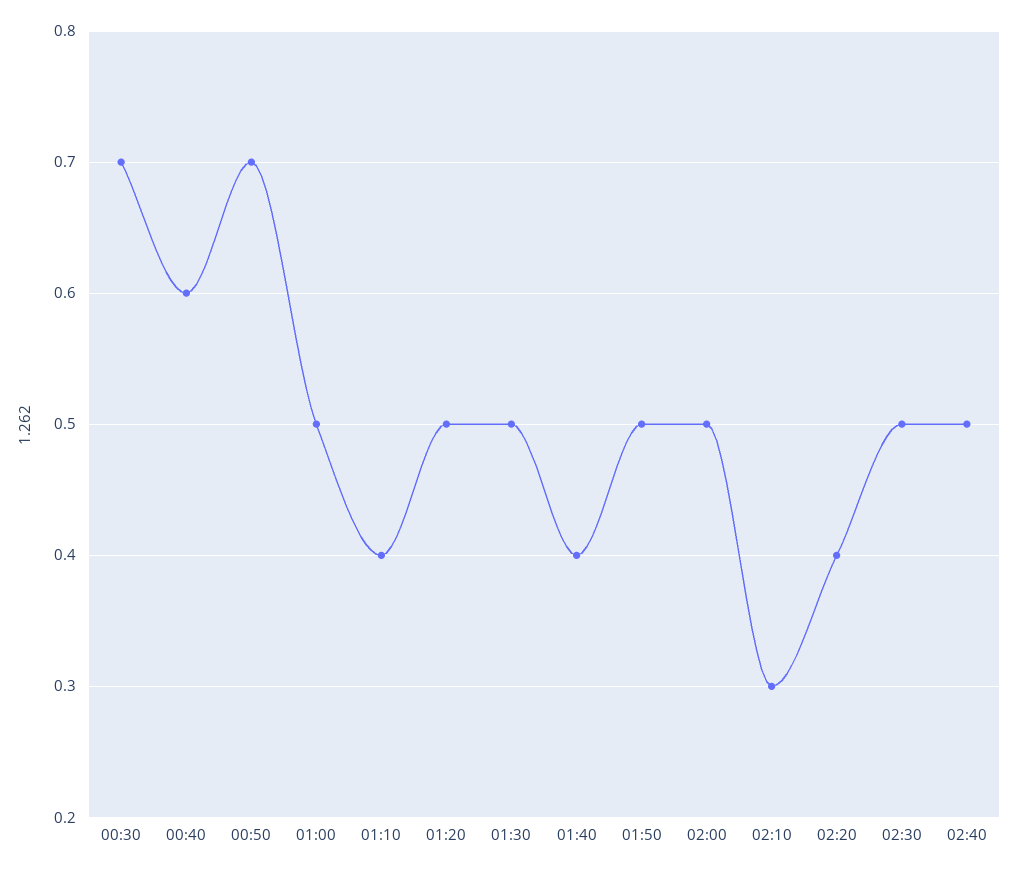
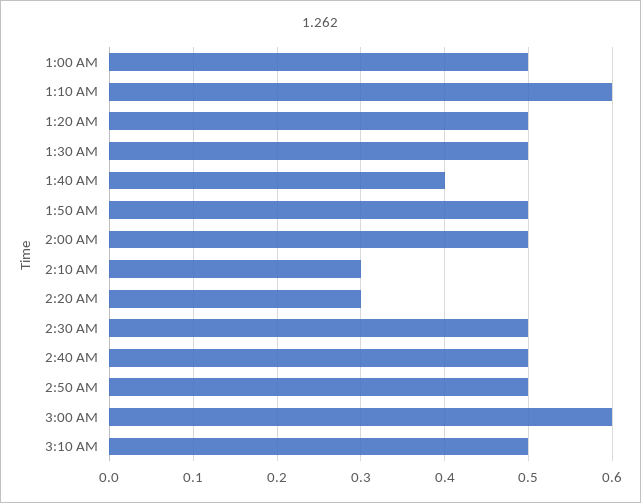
00:30: 0.7 -> none
00:40: 0.6 -> none
00:50: 0.7 -> none
01:10: 0.4 -> 0.6
02:20: 0.4 -> 0.3
2:50 AM: none -> 0.5
3:00 AM: none -> 0.6
3:10 AM: none -> 0.5

